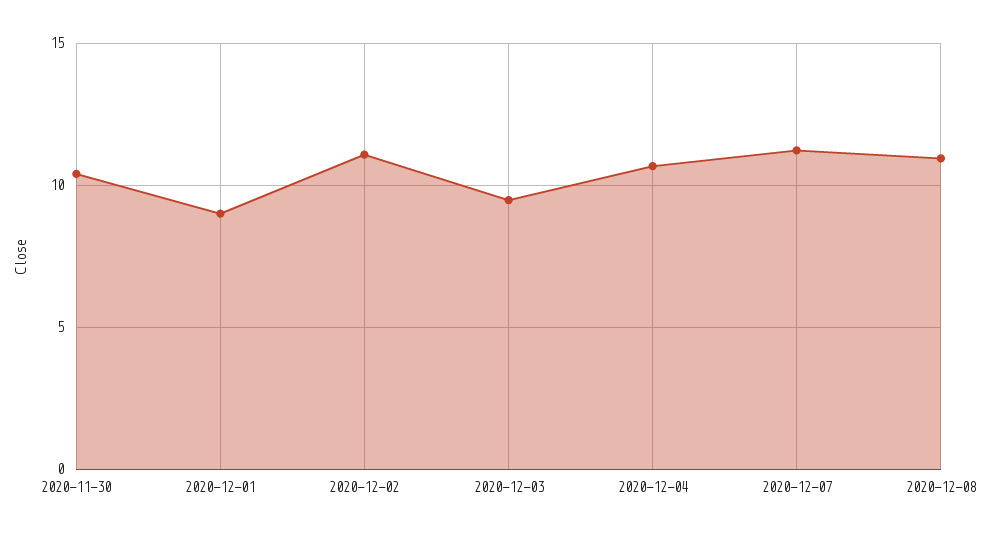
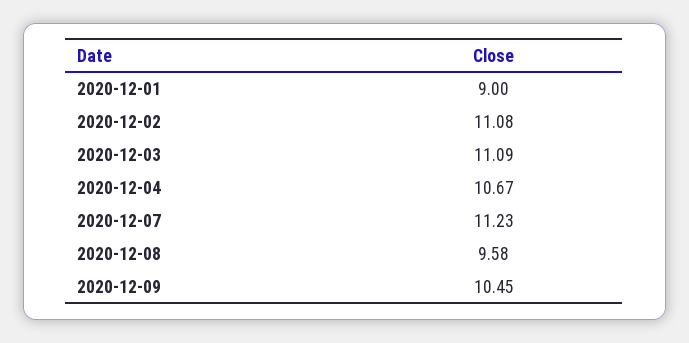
2020-11-30: 10.5 -> none
2020-12-03: 9.5 -> 11.09
2020-12-08: 11 -> 9.58
2020-12-09: none -> 10.45

